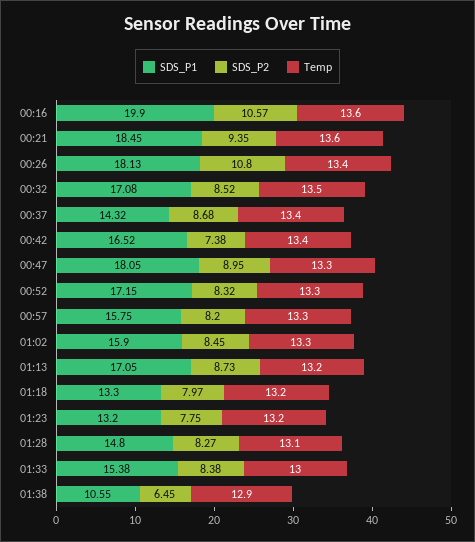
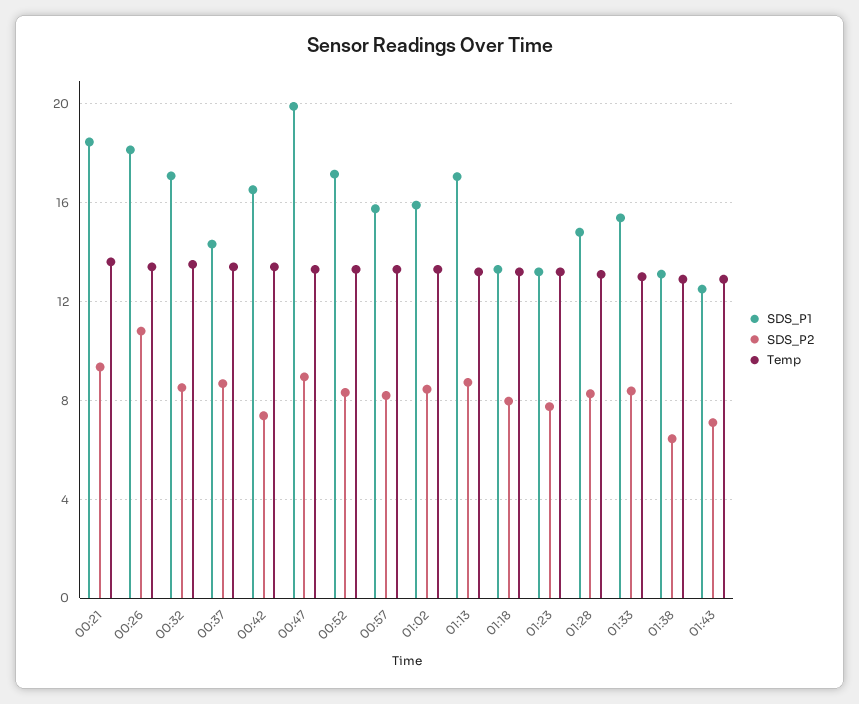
SDS_P1, 00:16: 19.9 -> none
SDS_P2, 00:16: 10.57 -> none
Temp, 00:16: 13.6 -> none
SDS_P1, 00:47: 18.05 -> 20
SDS_P1, 01:38: 10.55 -> 13
SDS_P1, 01:43: none -> 12.5
SDS_P2, 01:43: none -> 7
Temp, 01:43: none -> 13

